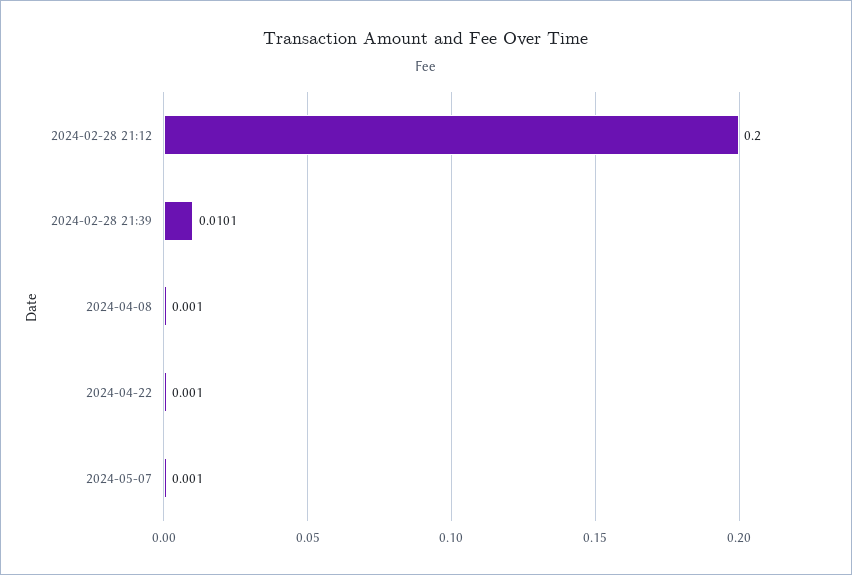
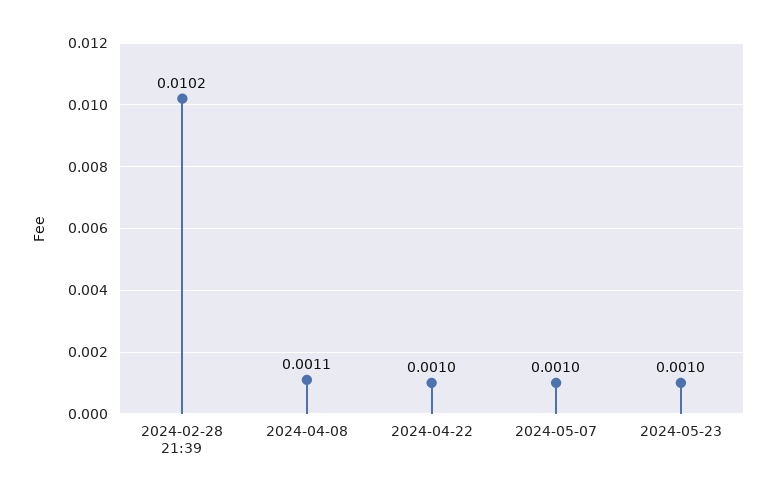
2024-02-28 21:12: 0.2 -> none
2024-02-28 21:39: 0.0101 -> 0.0102
2024-04-08: 0.001 -> 0.0011
2024-05-23: none -> 0.001

